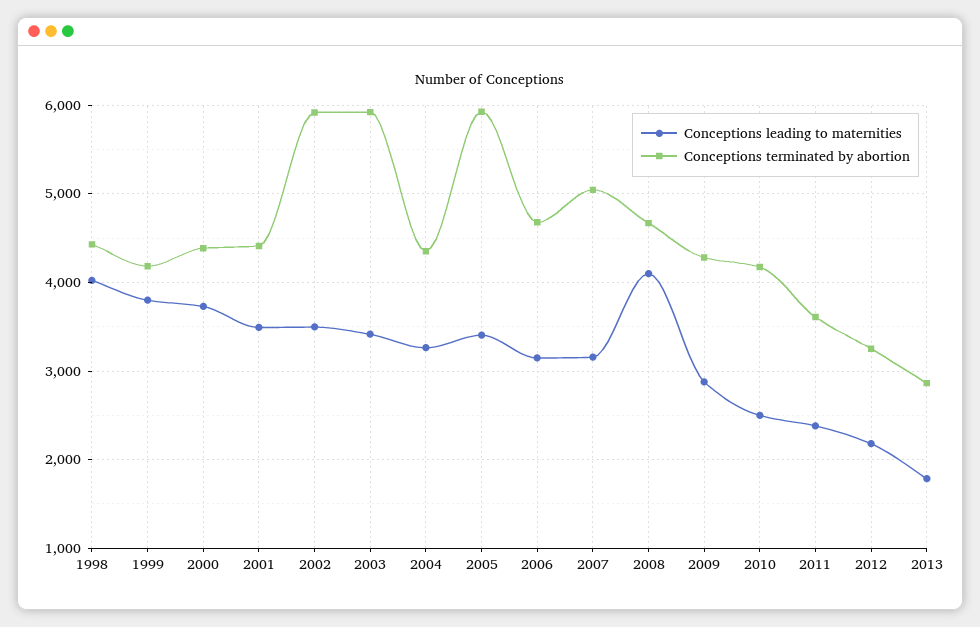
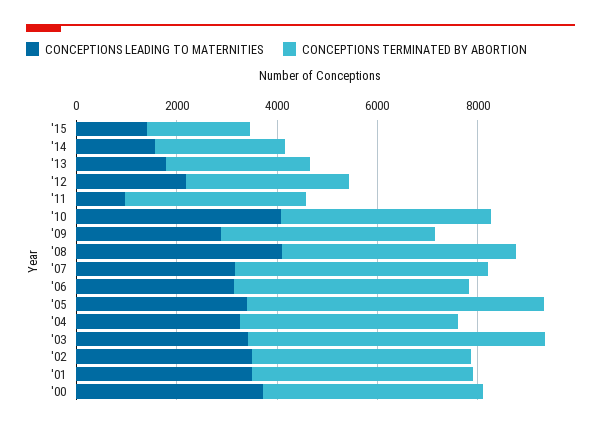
Conceptions leading to maternities, 1998: 4000 -> none
Conceptions terminated by abortion, 1998: 4400 -> none
Conceptions leading to maternities, 1999: 3800 -> none
Conceptions terminated by abortion, 1999: 4200 -> none
Conceptions terminated by abortion, 2002: 5900 -> 4500
Conceptions leading to maternities, 2010: 2500 -> 4000
Conceptions leading to maternities, 2011: 2400 -> 1000
Conceptions leading to maternities, '15: none -> 1500
Conceptions terminated by abortion, '15: none -> 2000
Conceptions leading to maternities, '14: none -> 1500
Conceptions terminated by abortion, '14: none -> 2500

